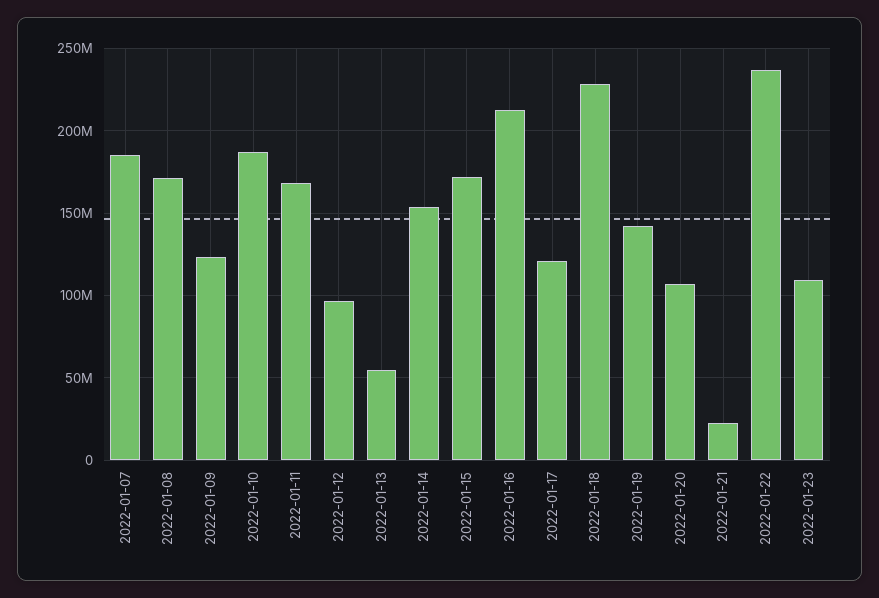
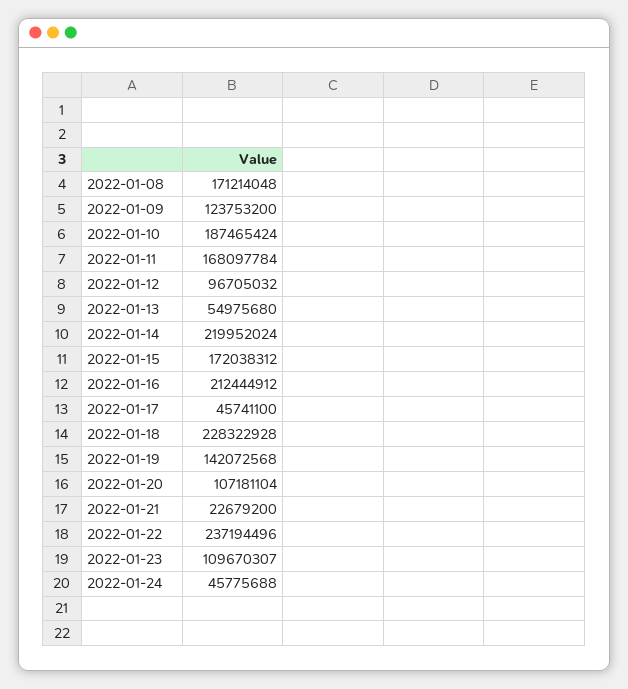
2022-01-07: 185000000 -> none
2022-01-14: 155000000 -> 219952024
2022-01-17: 120000000 -> 45741100
2022-01-24: none -> 45775688

